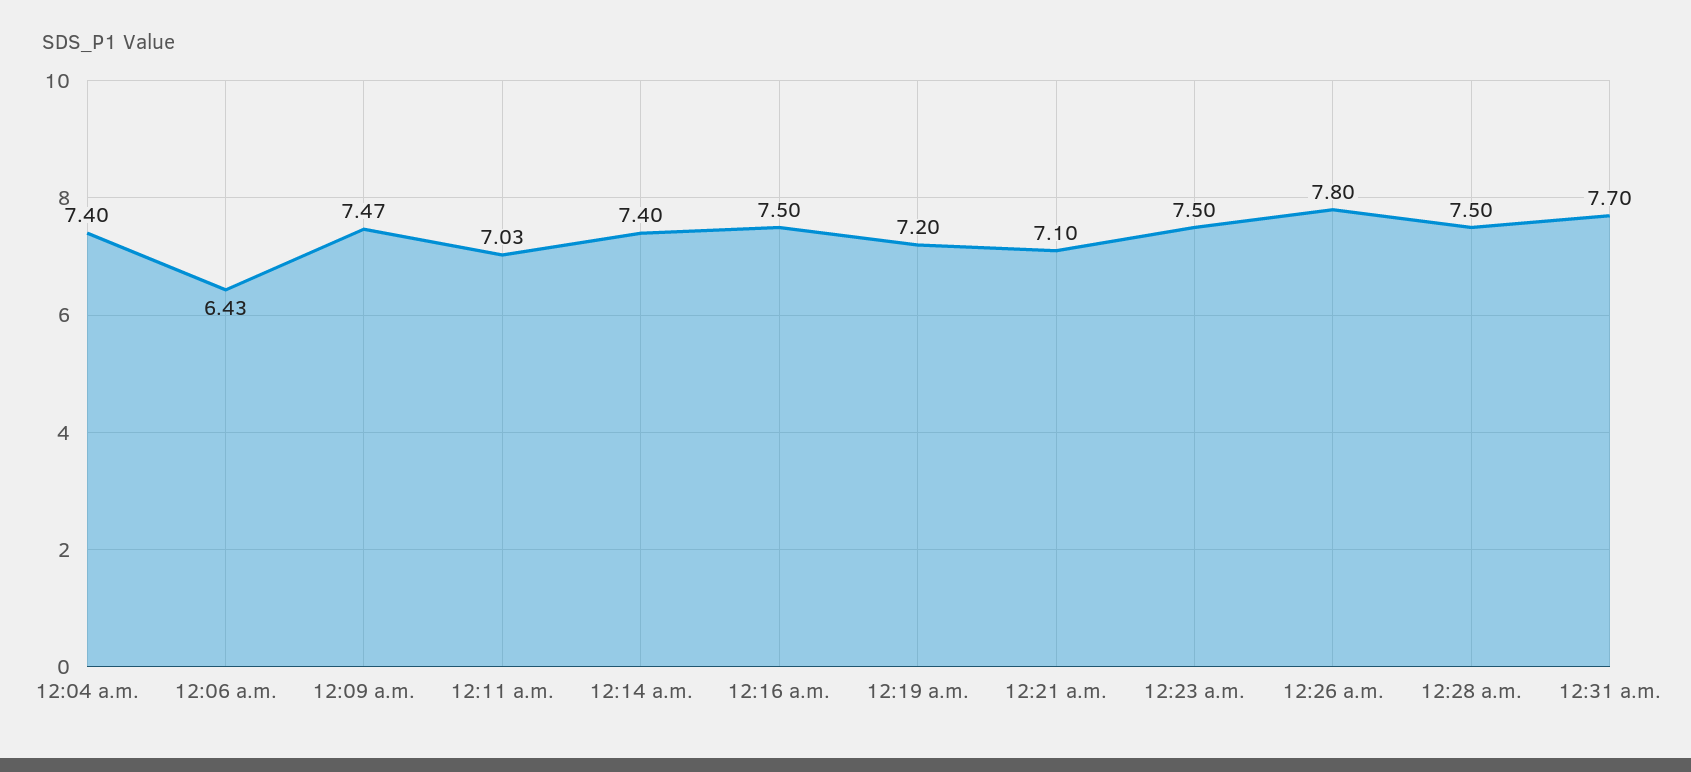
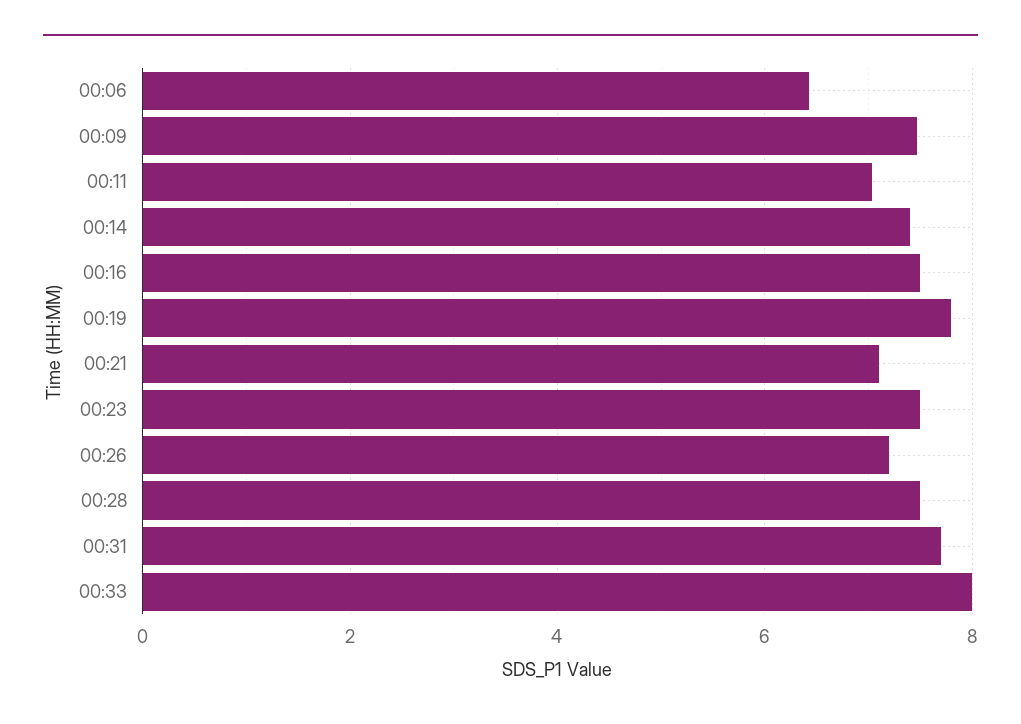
12:04 a.m.: 7.4 -> none
12:19 a.m.: 7.2 -> 7.8
12:26 a.m.: 7.8 -> 7.2
00:33: none -> 8

